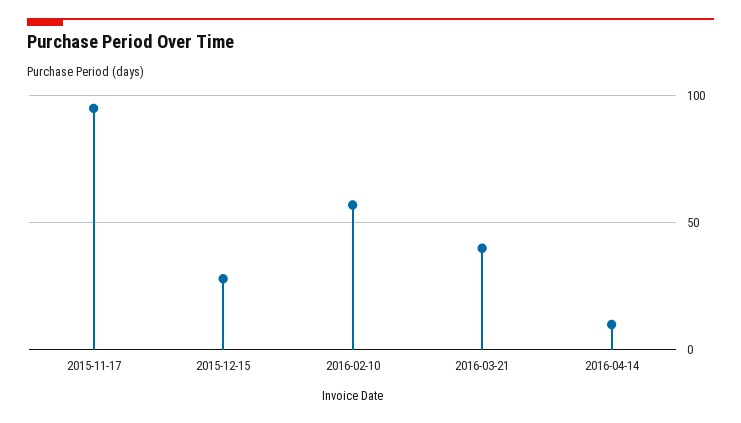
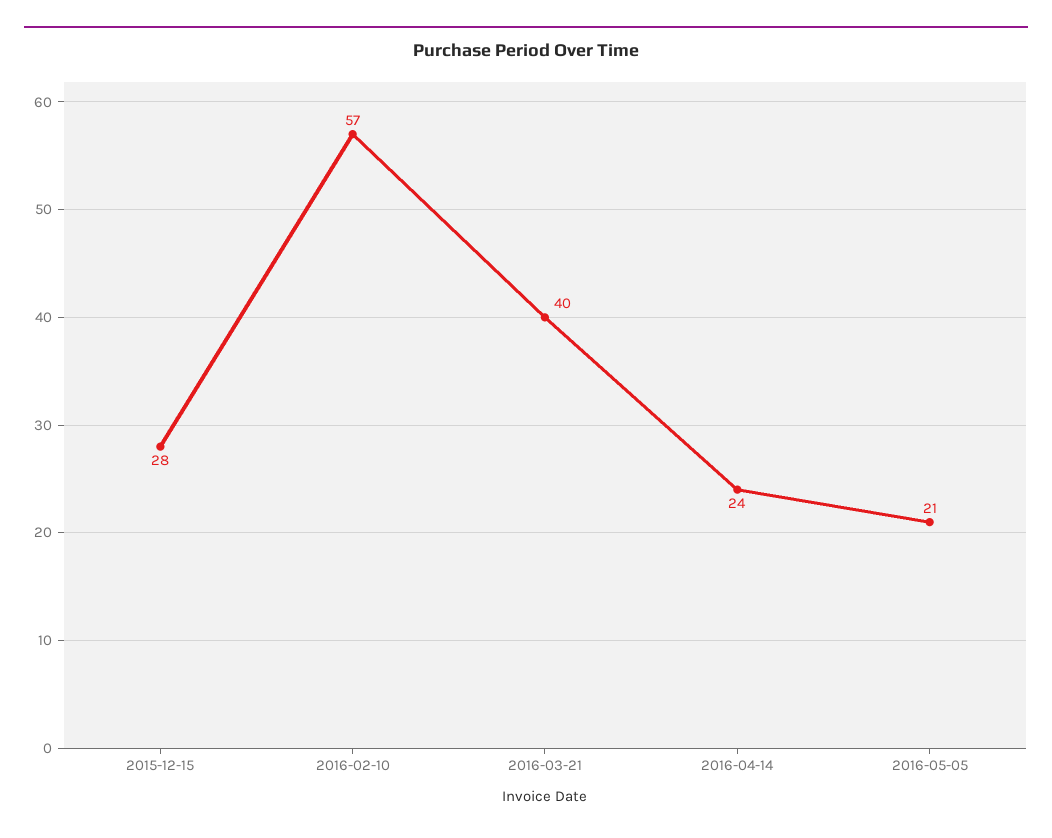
2015-11-17: 95 -> none
2016-04-14: 10 -> 24
2016-05-05: none -> 21

